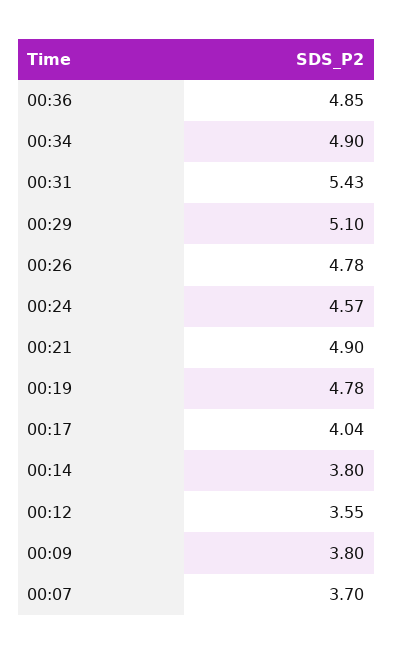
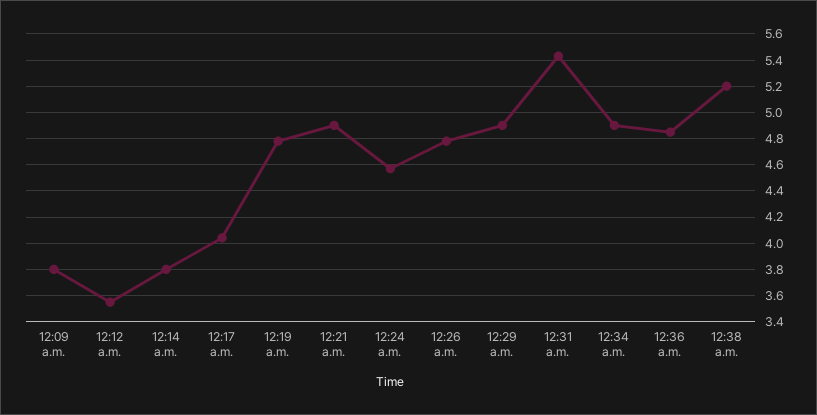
00:29: 5.1 -> 4.9
00:07: 3.7 -> none
12:38 a.m.: none -> 5.2

